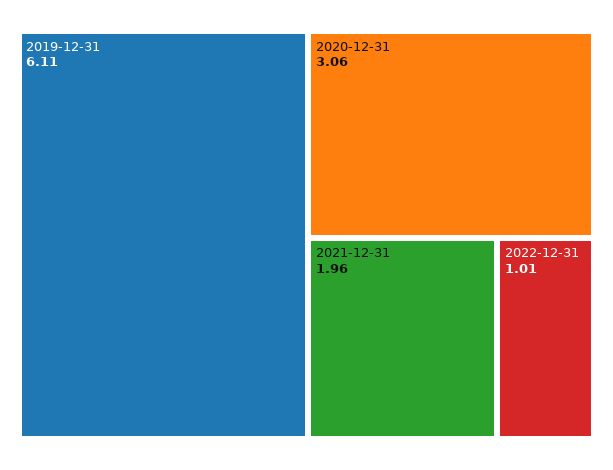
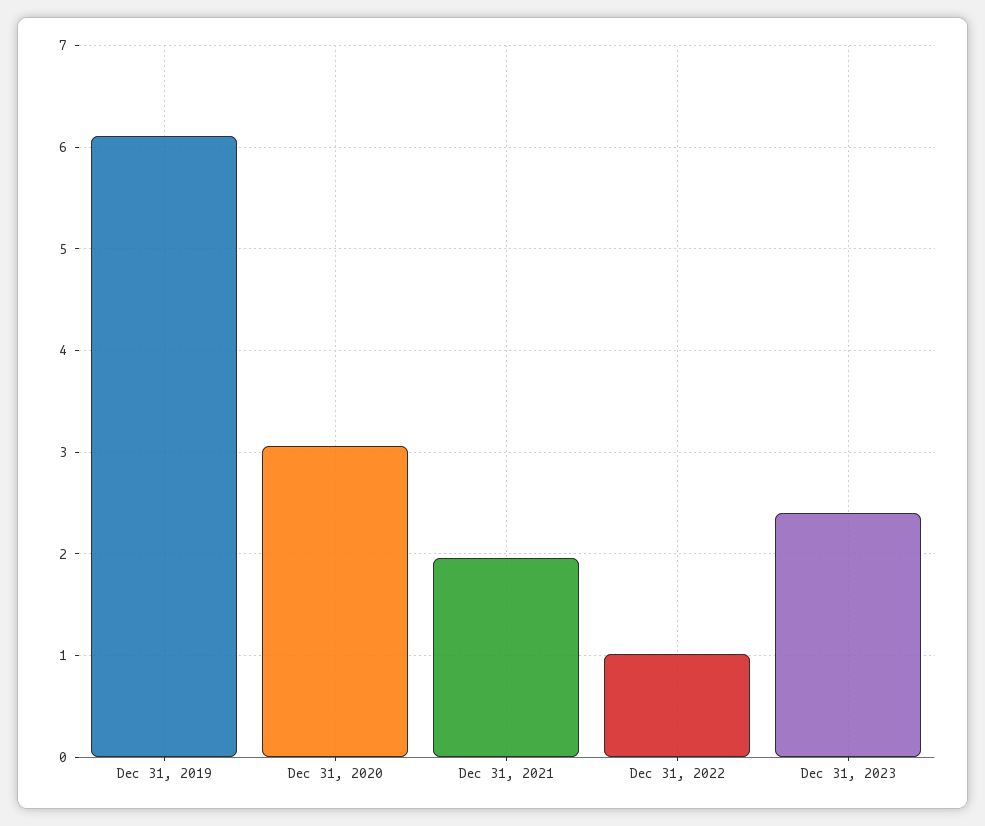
Dec 31, 2023: none -> 2.4

